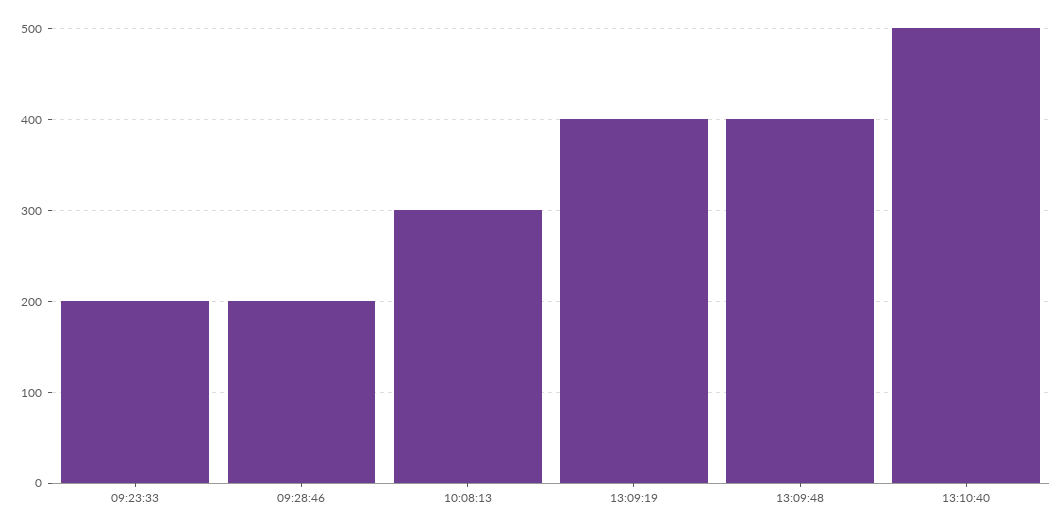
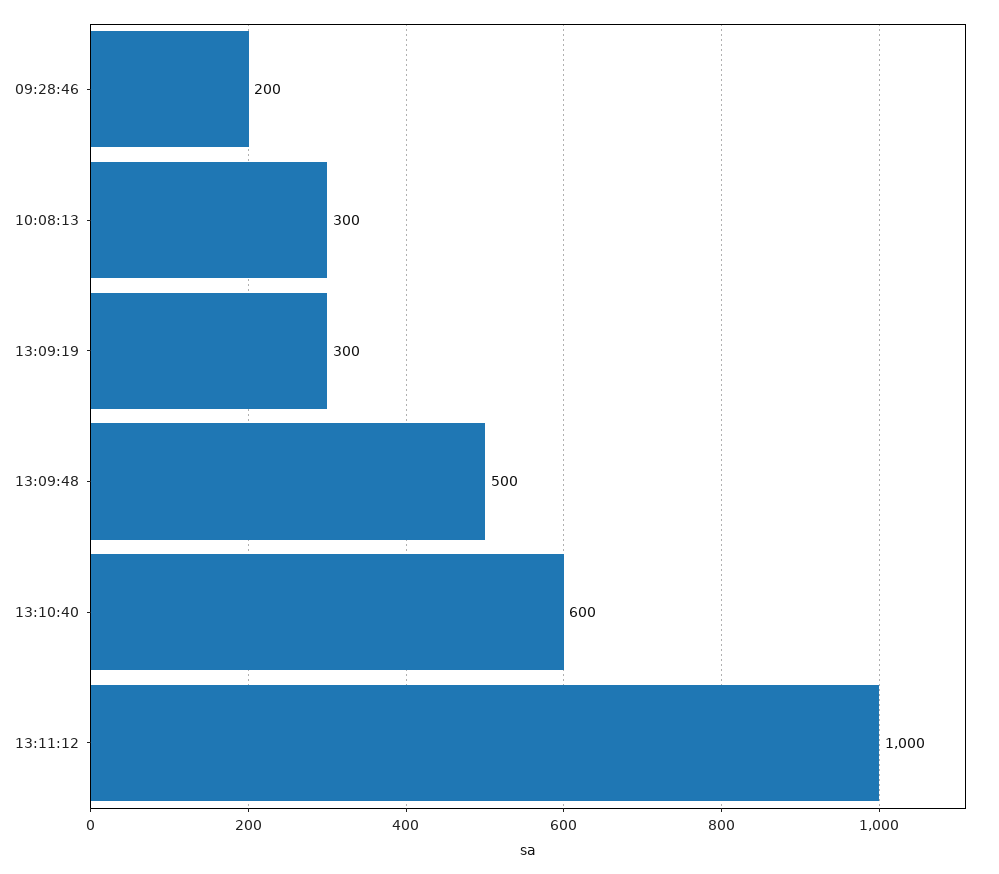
09:23:33: 200 -> none
13:09:19: 400 -> 300
13:09:48: 400 -> 500
13:10:40: 500 -> 600
13:11:12: none -> 1000

